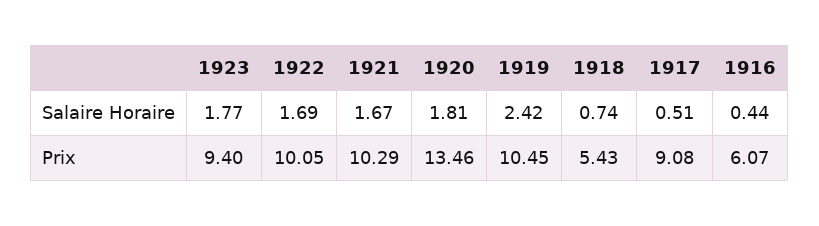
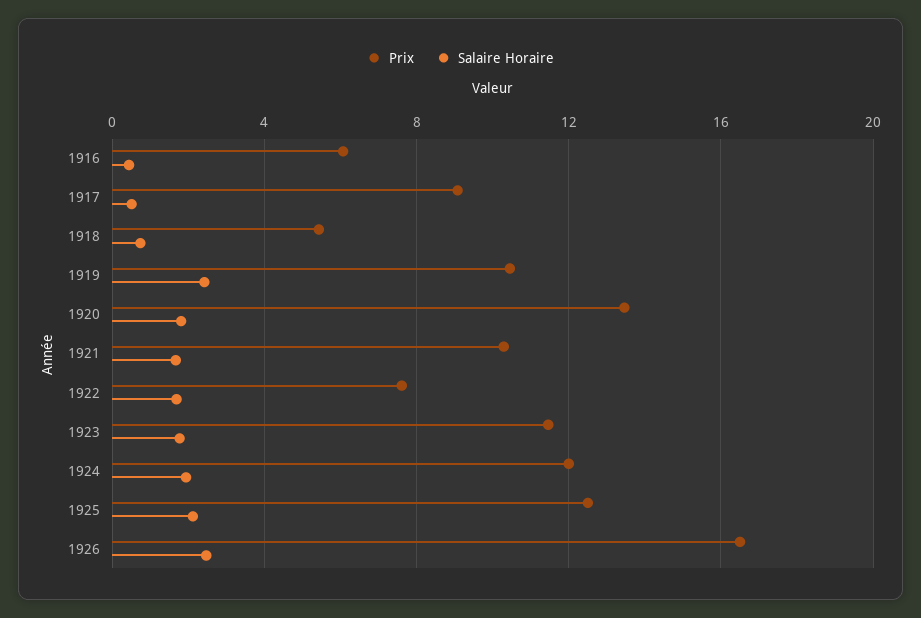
Prix, 1923: 9.4 -> 11.5
Prix, 1922: 10.05 -> 7.5
Prix, 1924: none -> 12
Salaire Horaire, 1924: none -> 2
Prix, 1925: none -> 12.5
Salaire Horaire, 1925: none -> 2
Prix, 1926: none -> 16.5
Salaire Horaire, 1926: none -> 2.5

